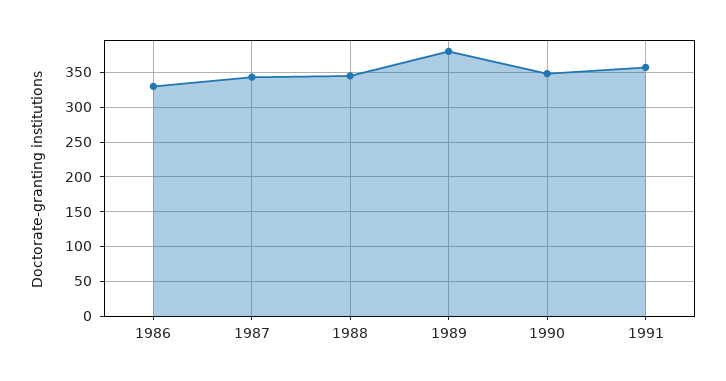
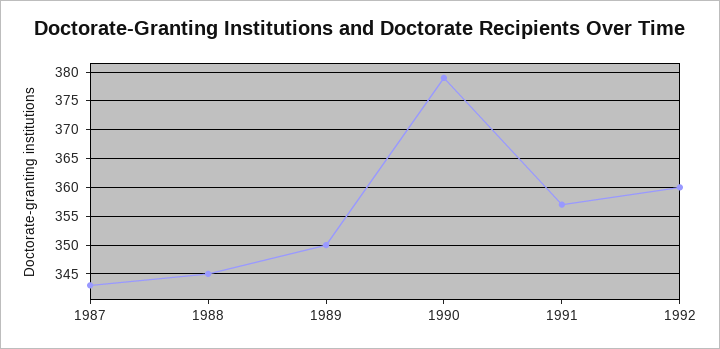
1986: 330 -> none
1989: 380 -> 350
1990: 350 -> 380
1992: none -> 360

